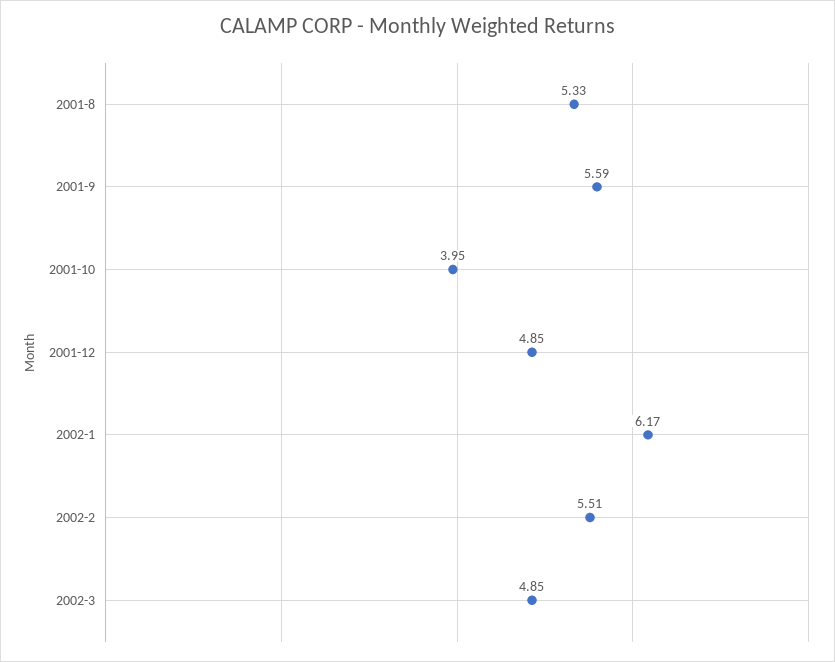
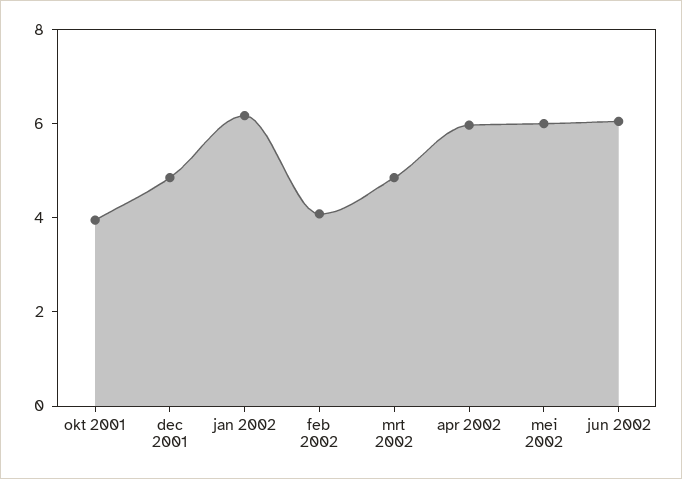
2001-8: 5.33 -> none
2001-9: 5.59 -> none
2002-2: 5.51 -> 4
apr 2002: none -> 6
mei 2002: none -> 6
jun 2002: none -> 6

